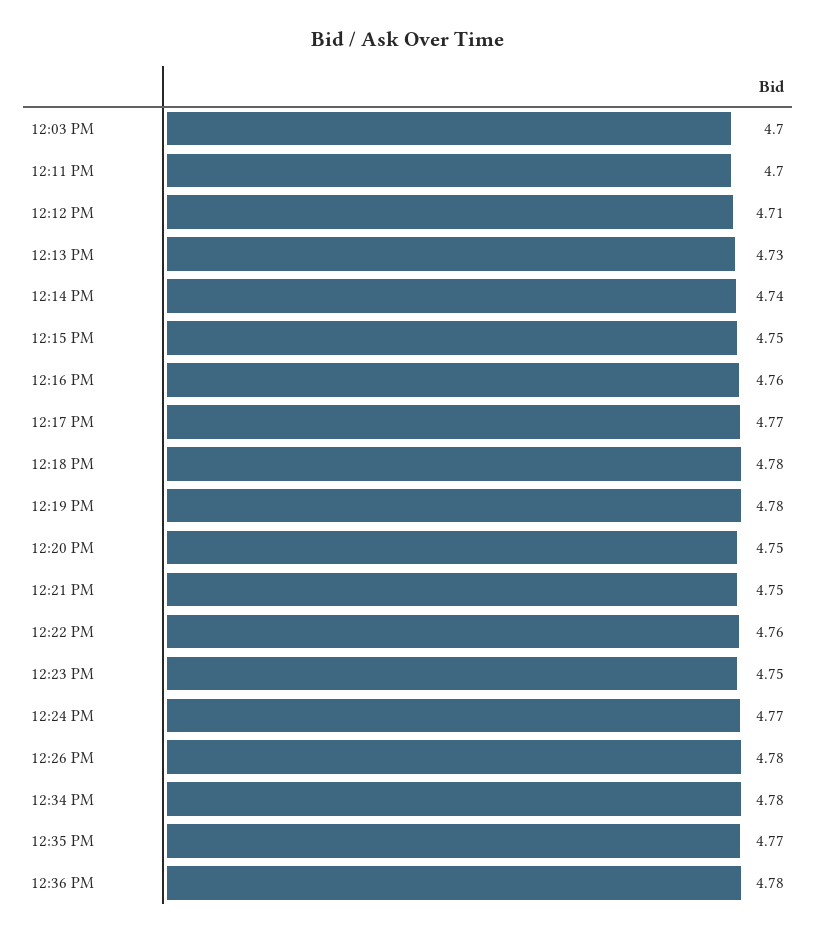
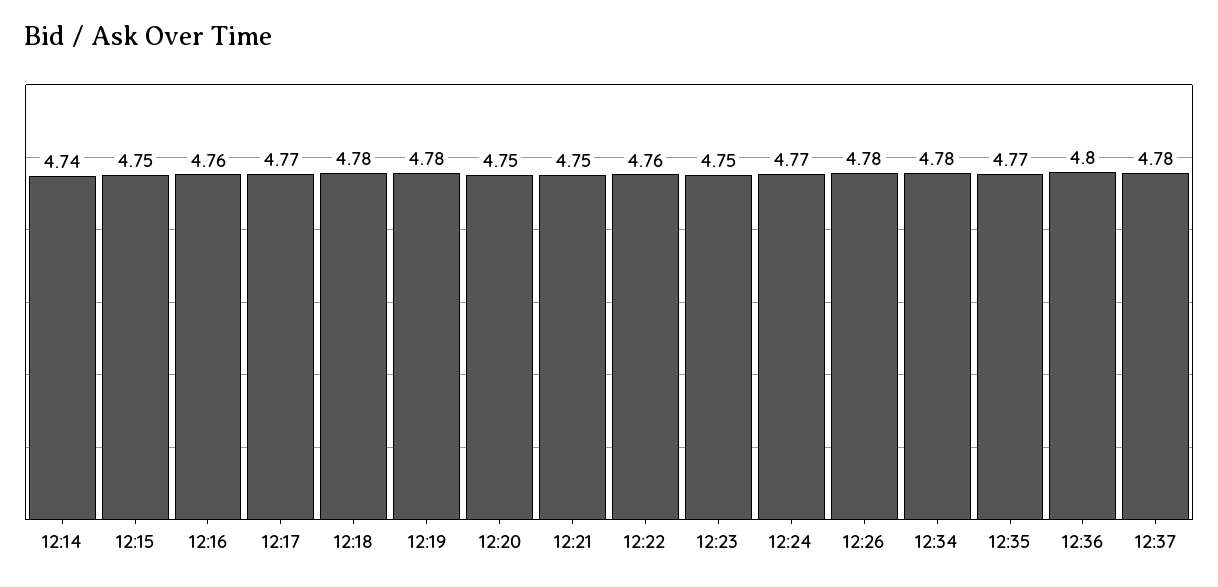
12:03 PM: 4.7 -> none
12:11 PM: 4.7 -> none
12:12 PM: 4.71 -> none
12:13 PM: 4.73 -> none
12:36 PM: 4.78 -> 4.8
12:37: none -> 4.78

